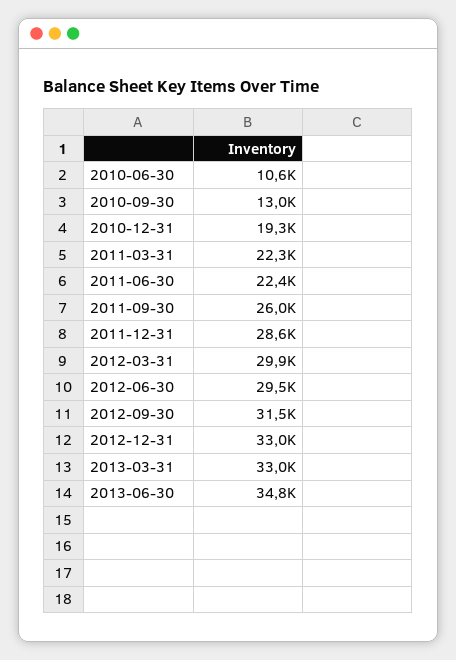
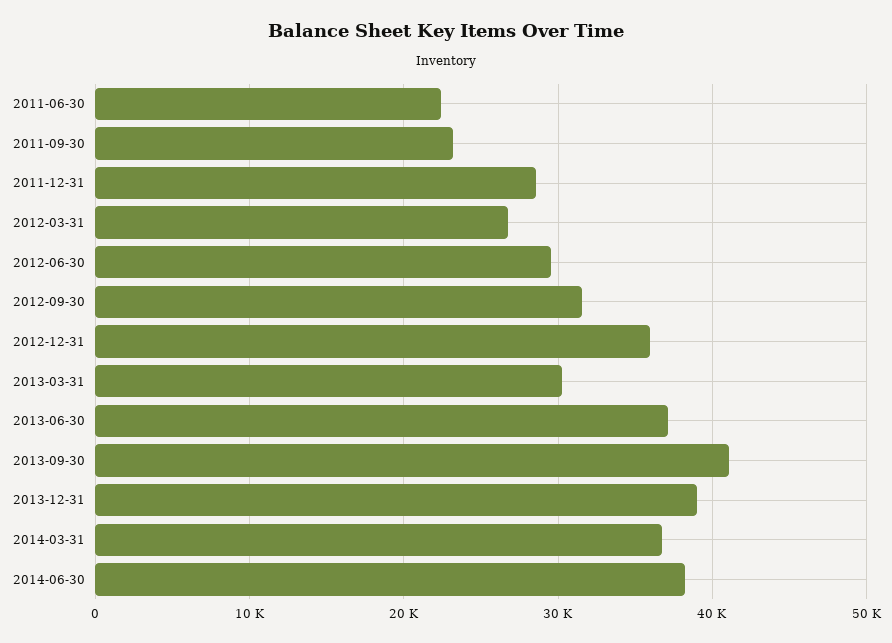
2010-06-30: 10600 -> none
2010-09-30: 13000 -> none
2010-12-31: 19300 -> none
2011-03-31: 22300 -> none
2011-09-30: 26000 -> 23000
2012-03-31: 29900 -> 27000
2012-12-31: 33000 -> 36000
2013-03-31: 33000 -> 30000
2013-06-30: 34800 -> 37000
2013-09-30: none -> 41000
2013-12-31: none -> 39000
2014-03-31: none -> 37000
2014-06-30: none -> 38000

